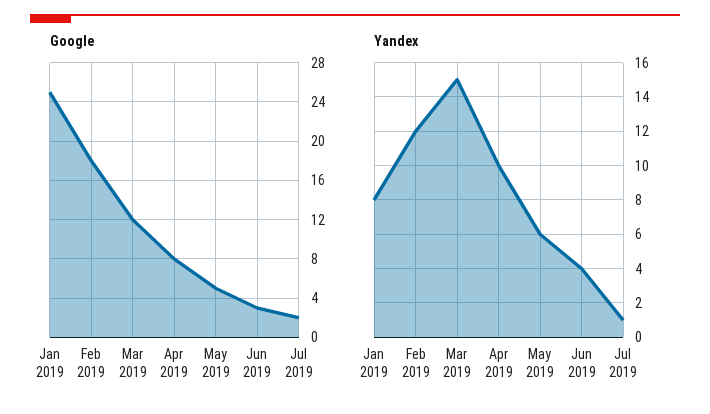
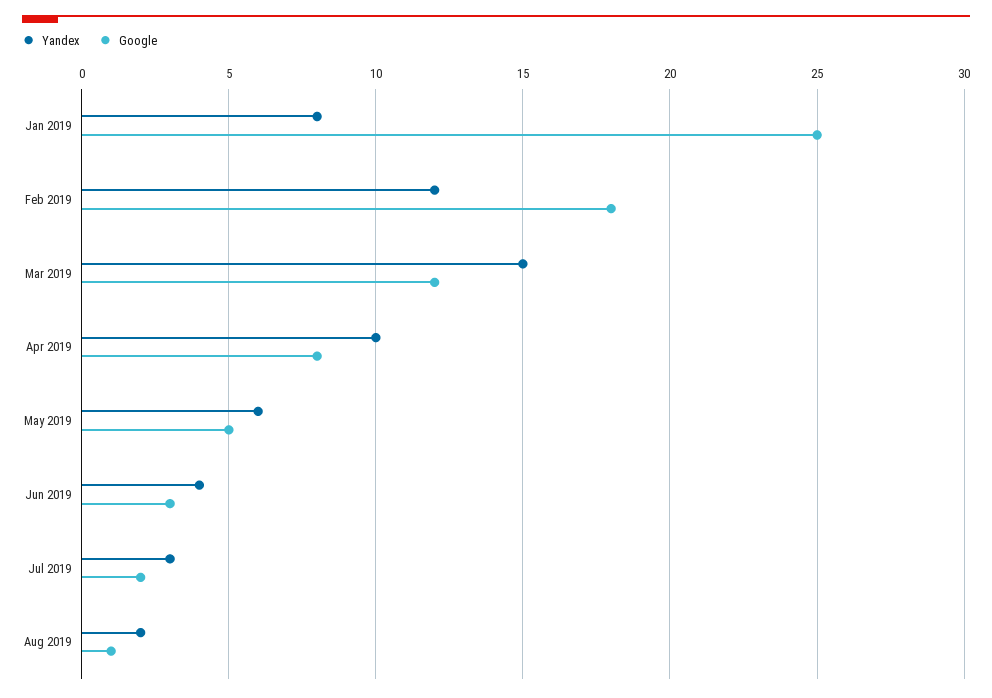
Yandex, Jul 2019: 1 -> 3
Yandex, Aug 2019: none -> 2
Google, Aug 2019: none -> 1

